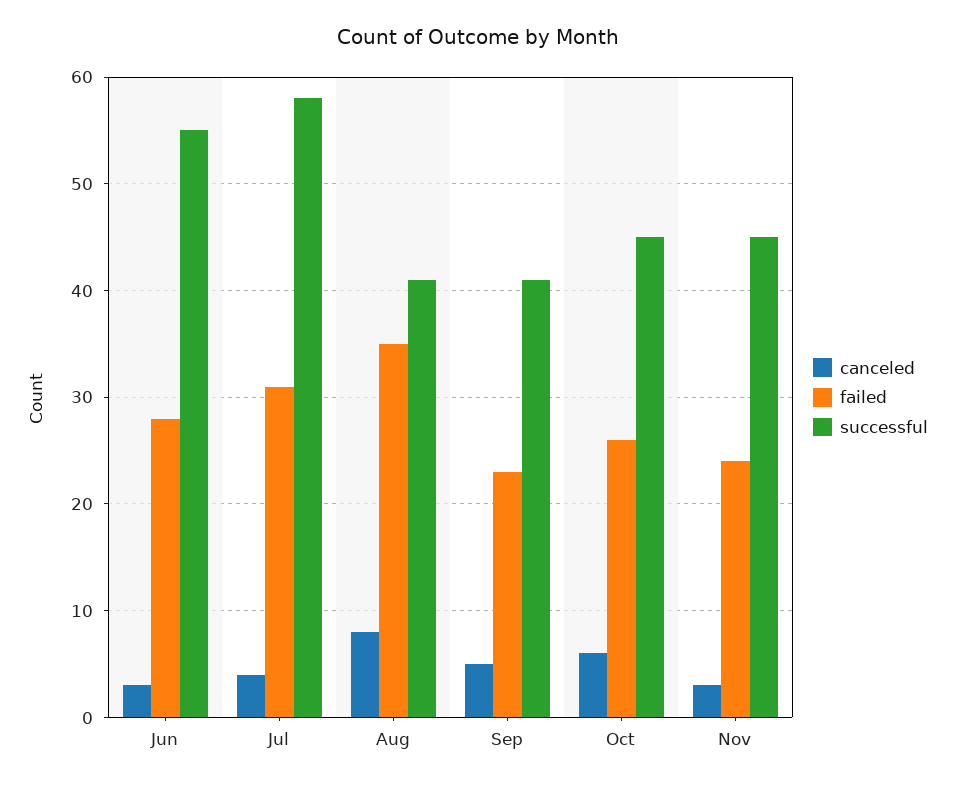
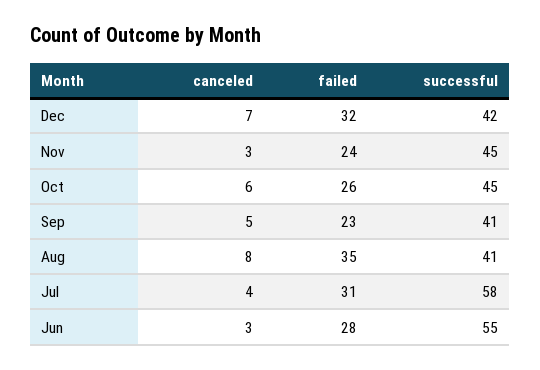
canceled, Dec: none -> 7
failed, Dec: none -> 32
successful, Dec: none -> 42

